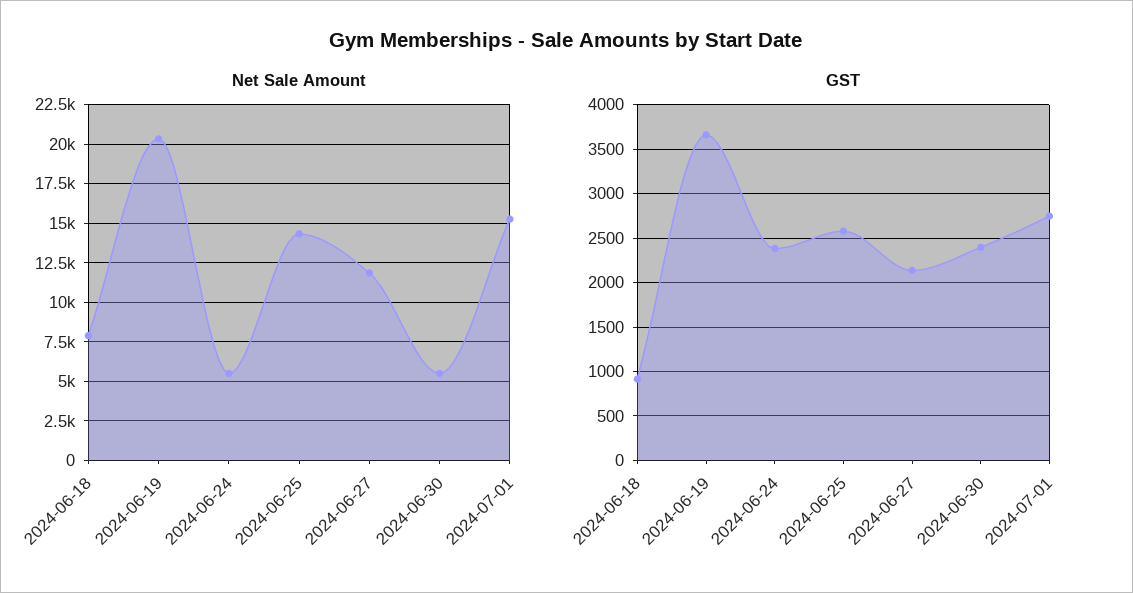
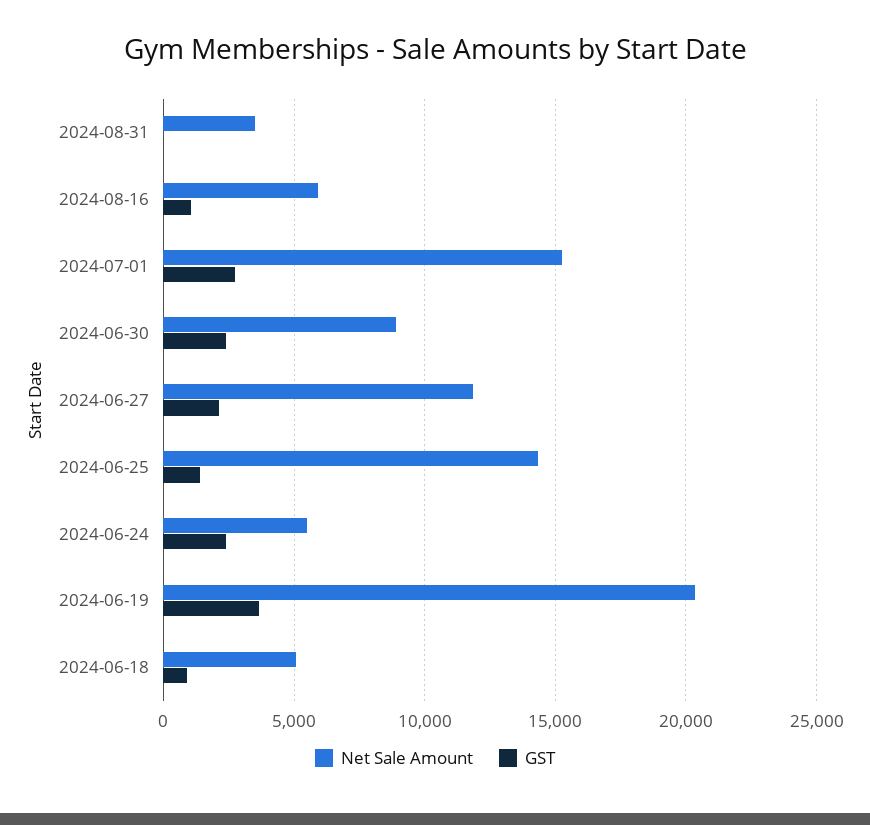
Net Sale Amount, 2024-06-18: 8000 -> 5000
Net Sale Amount, 2024-06-30: 5500 -> 9000
GST, 2024-06-25: 2600 -> 1500
Net Sale Amount, 2024-08-31: none -> 3500
GST, 2024-08-31: none -> 0
Net Sale Amount, 2024-08-16: none -> 6000
GST, 2024-08-16: none -> 1000

